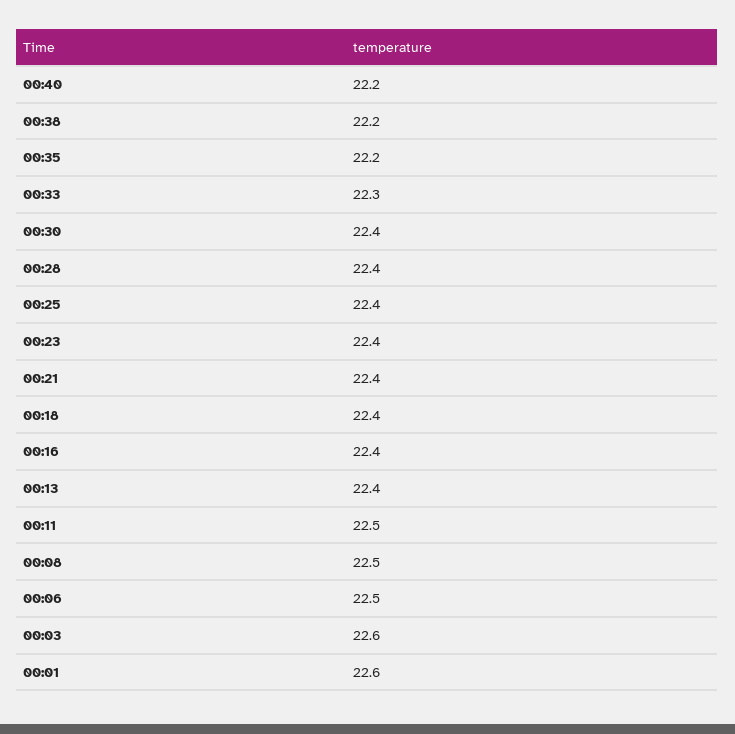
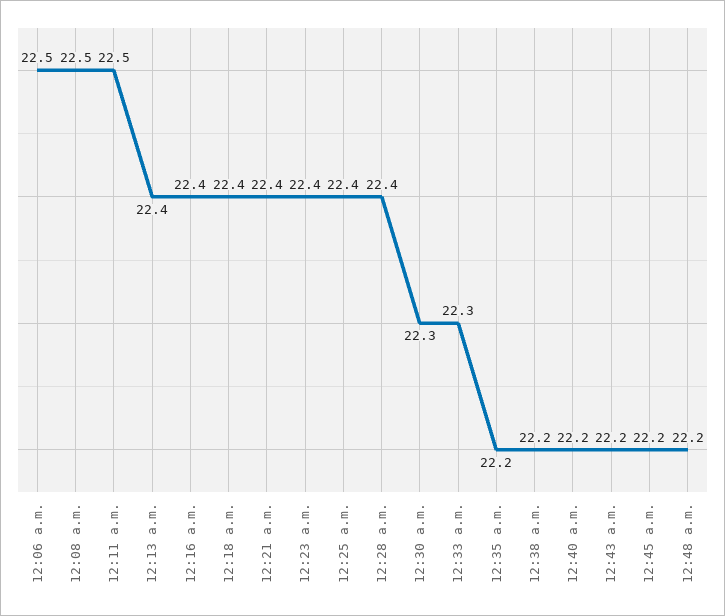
00:30: 22.4 -> 22.3
00:03: 22.6 -> none
00:01: 22.6 -> none
12:43 a.m.: none -> 22.2
12:45 a.m.: none -> 22.2
12:48 a.m.: none -> 22.2

